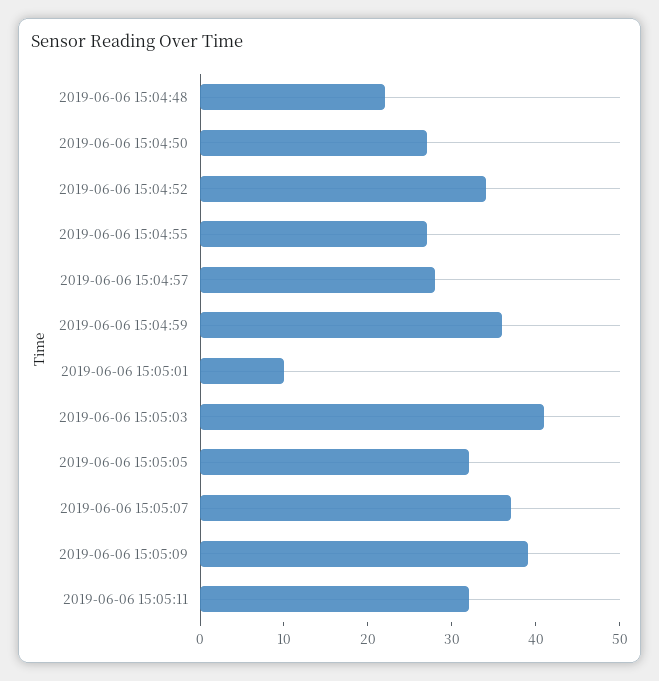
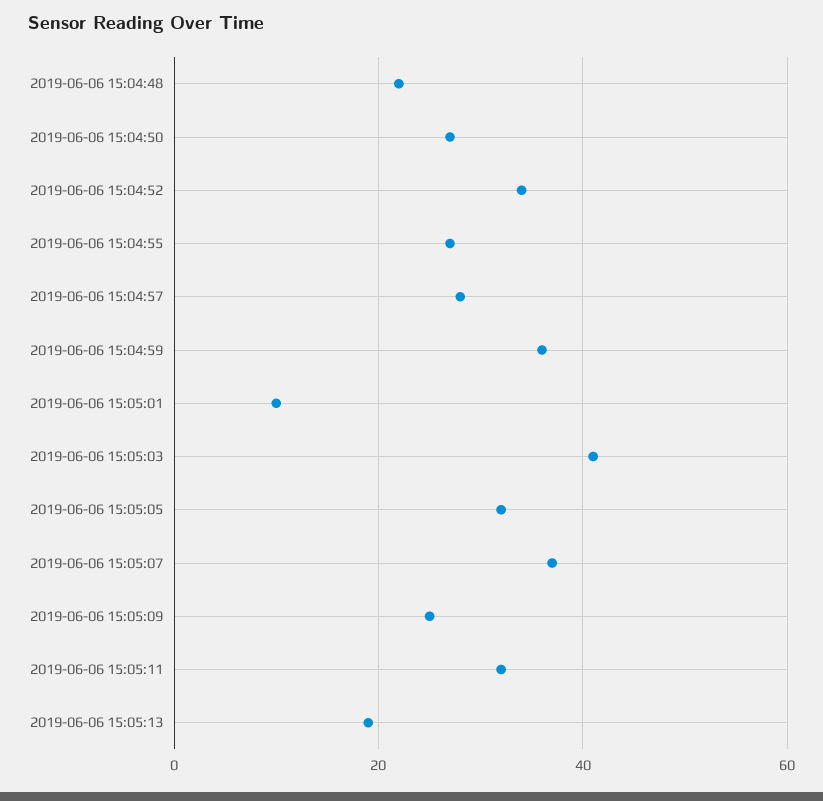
2019-06-06 15:05:09: 39 -> 25
2019-06-06 15:05:13: none -> 20

